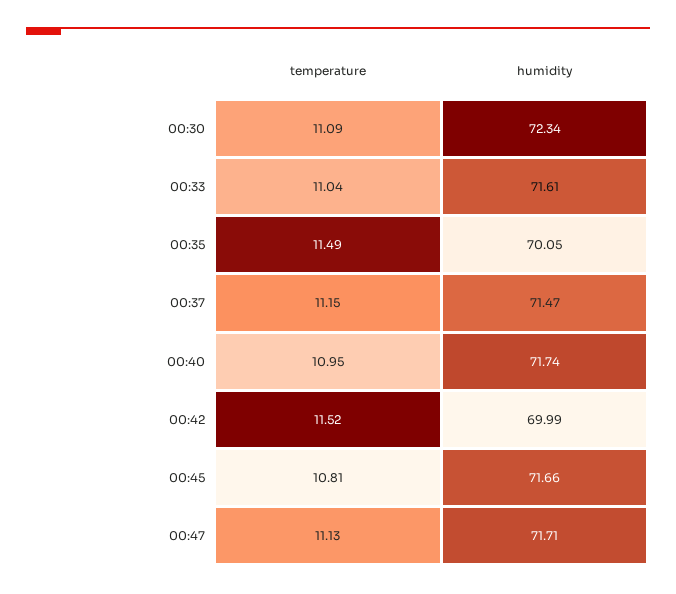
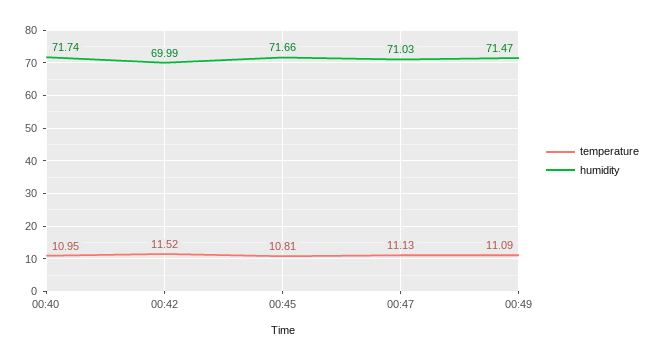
temperature, 00:30: 11.09 -> none
humidity, 00:30: 72.34 -> none
temperature, 00:33: 11.04 -> none
humidity, 00:33: 71.61 -> none
temperature, 00:35: 11.49 -> none
humidity, 00:35: 70.05 -> none
temperature, 00:37: 11.15 -> none
humidity, 00:37: 71.47 -> none
humidity, 00:47: 71.71 -> 71.03
temperature, 00:49: none -> 11.09
humidity, 00:49: none -> 71.47

